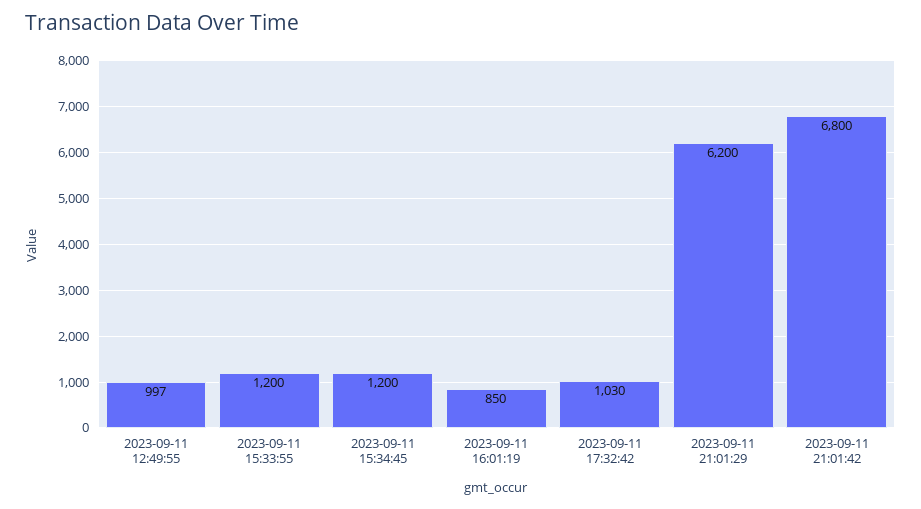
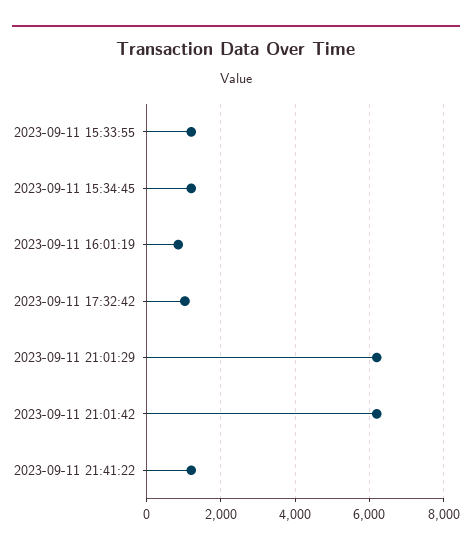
2023-09-11 12:49:55: 997 -> none
2023-09-11 21:01:42: 6800 -> 6200
2023-09-11 21:41:22: none -> 1200

